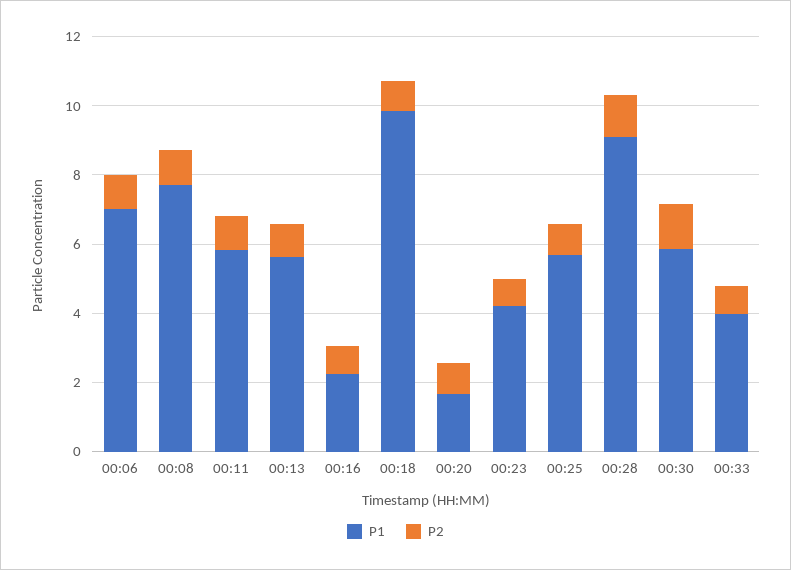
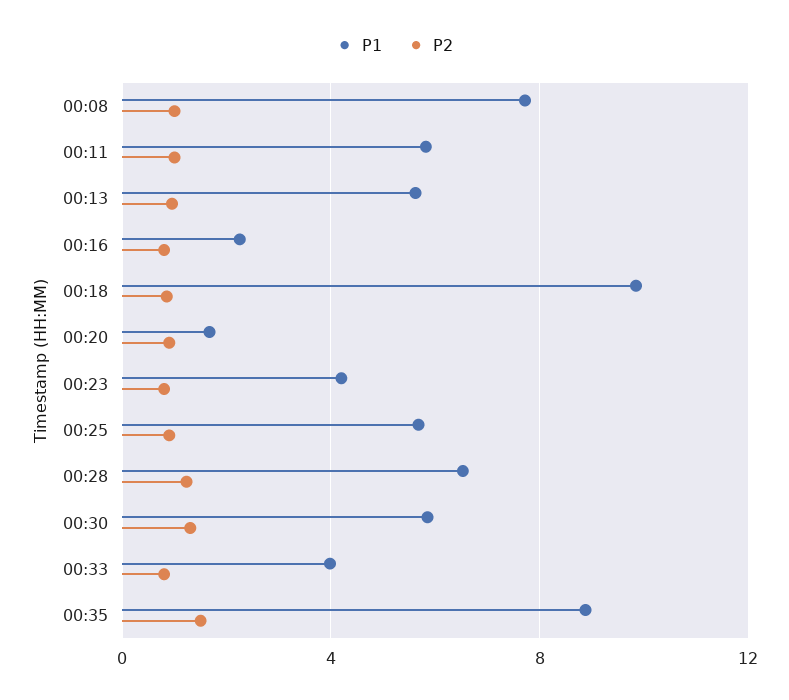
P1, 00:06: 7 -> none
P2, 00:06: 1 -> none
P1, 00:28: 9 -> 6.5
P1, 00:35: none -> 9
P2, 00:35: none -> 1.5

